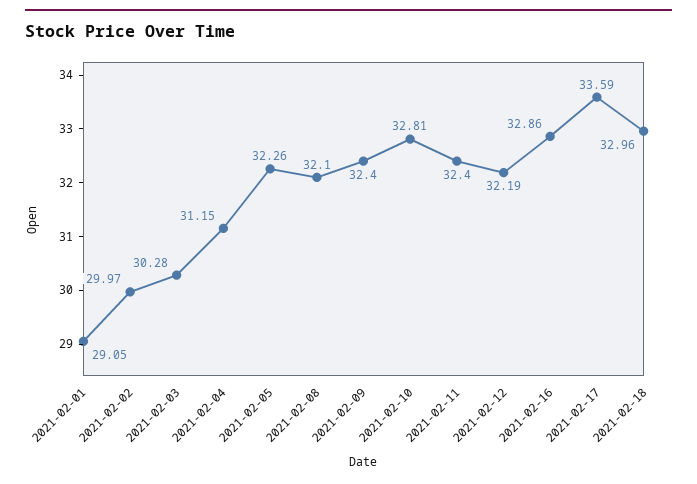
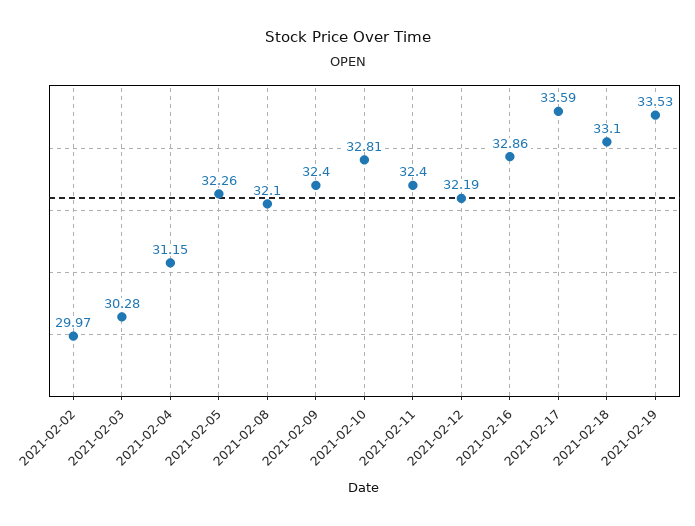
2021-02-01: 29.05 -> none
2021-02-18: 32.96 -> 33.1
2021-02-19: none -> 33.53

